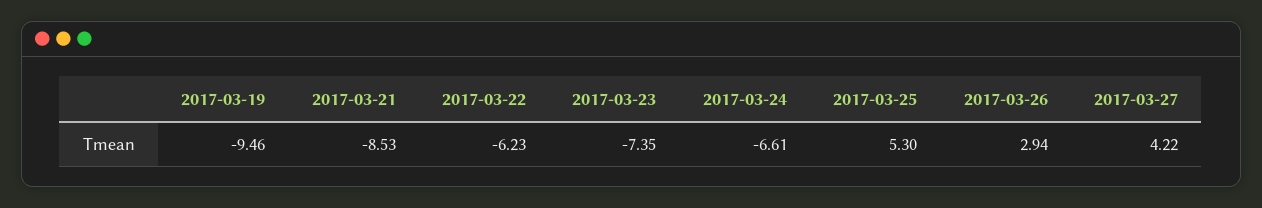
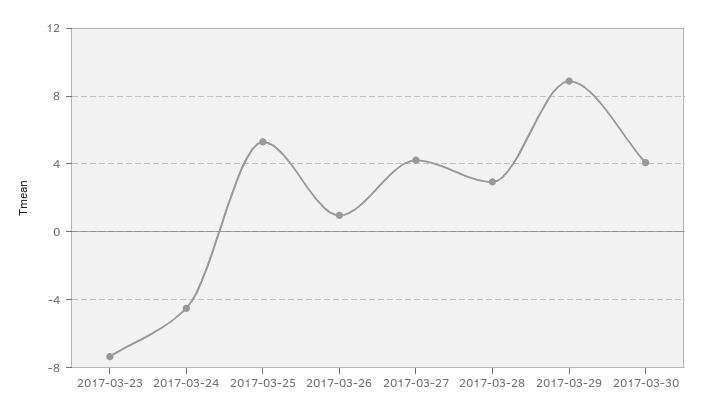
2017-03-19: -9.46 -> none
2017-03-21: -8.53 -> none
2017-03-22: -6.23 -> none
2017-03-24: -6.61 -> -4.5
2017-03-26: 2.94 -> 1
2017-03-28: none -> 3
2017-03-29: none -> 9
2017-03-30: none -> 4

